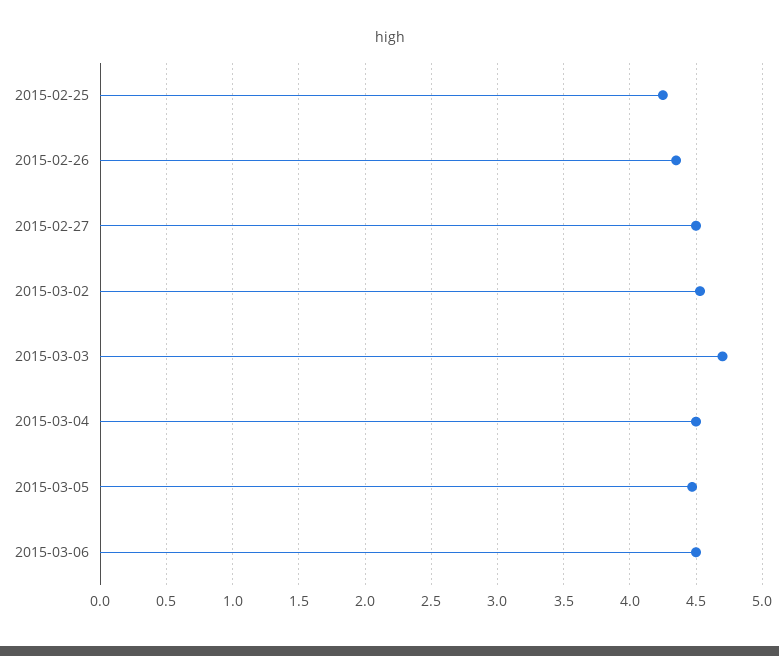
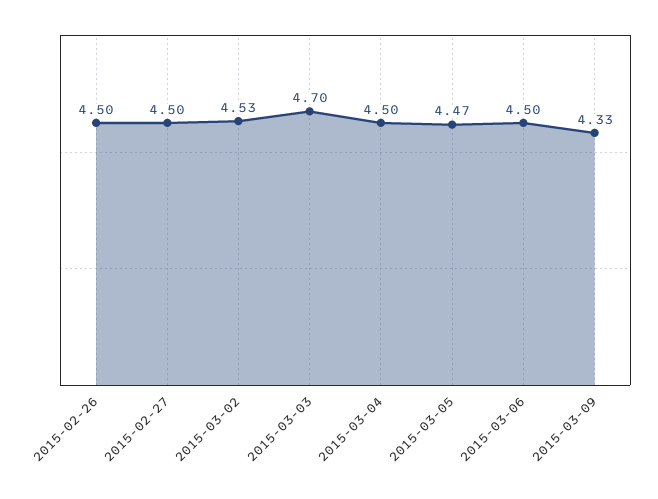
2015-02-25: 4.25 -> none
2015-02-26: 4.35 -> 4.5
2015-03-09: none -> 4.33

